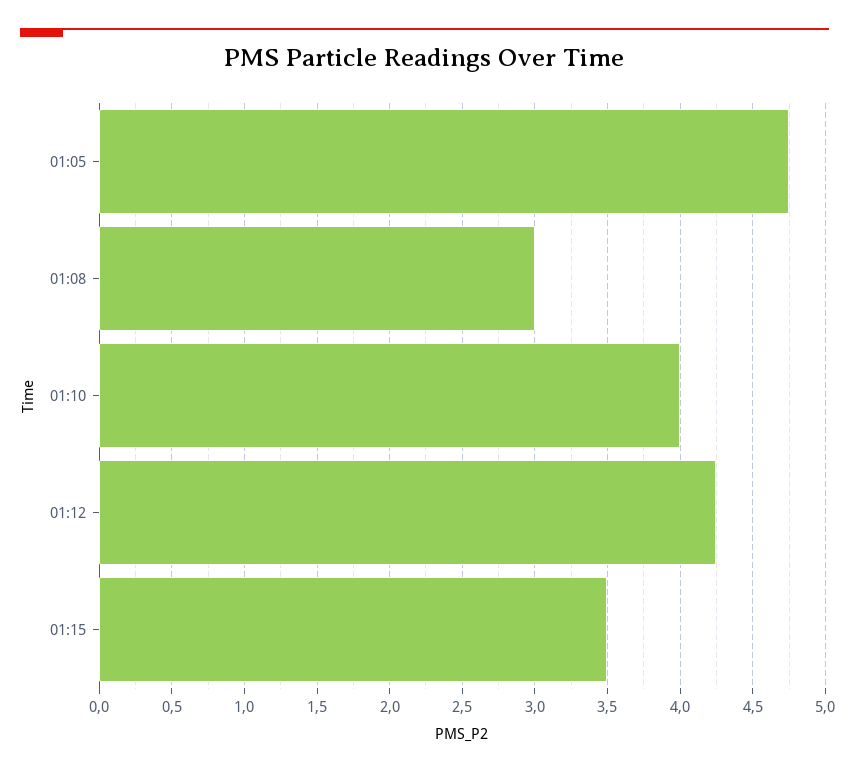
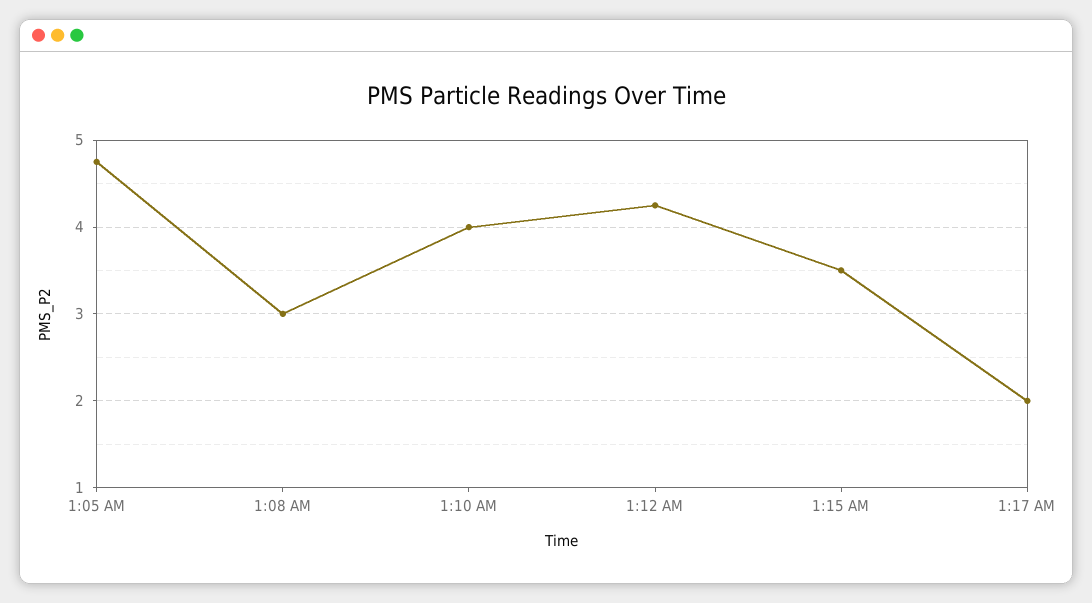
1:17 AM: none -> 2

